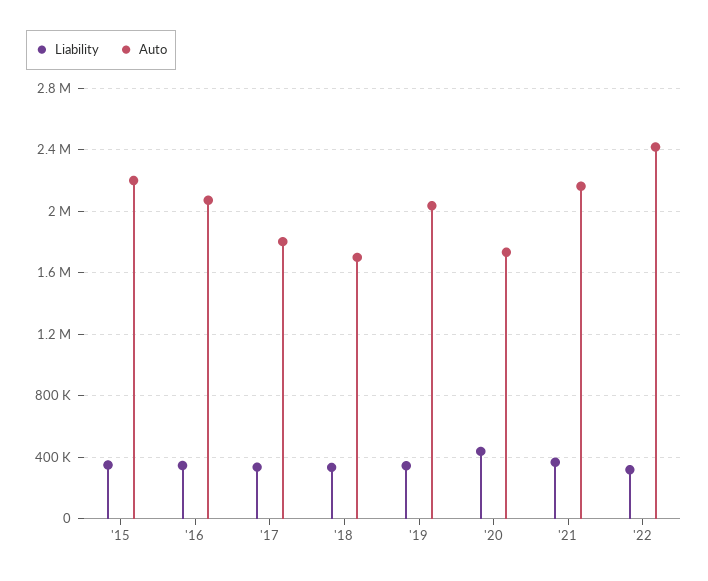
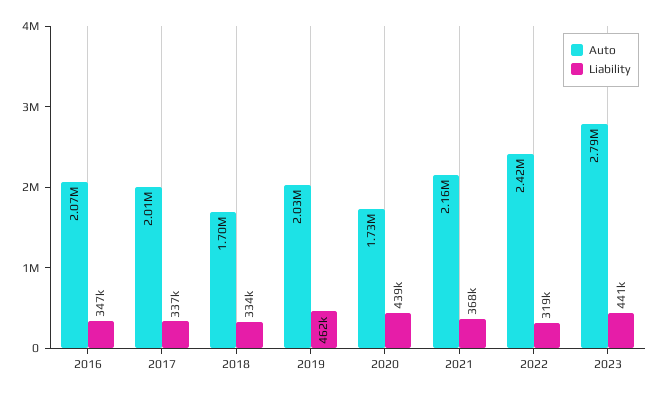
Liability, '15: 350000 -> none
Auto, '15: 2200000 -> none
Auto, '17: 1800000 -> 2010000
Liability, '19: 350000 -> 462000
Auto, 2023: none -> 2790000
Liability, 2023: none -> 441000

